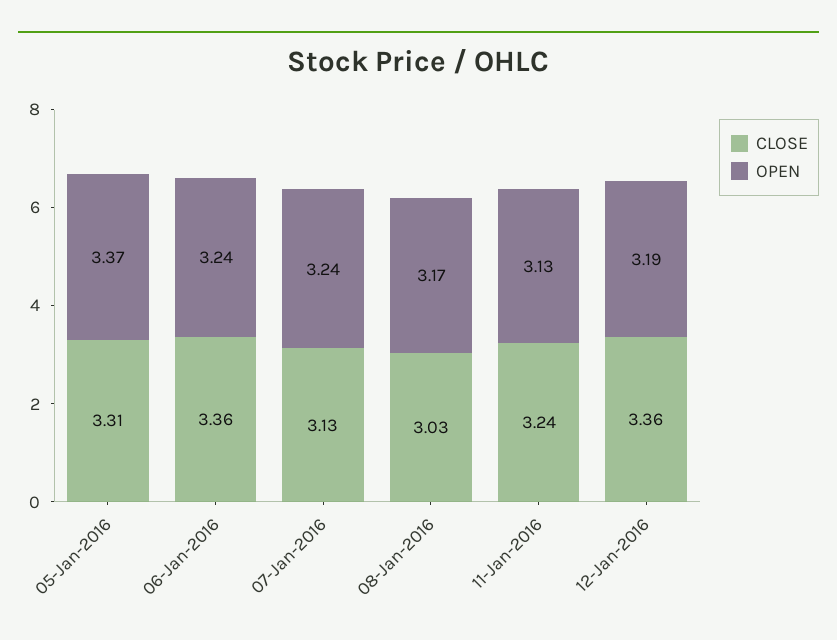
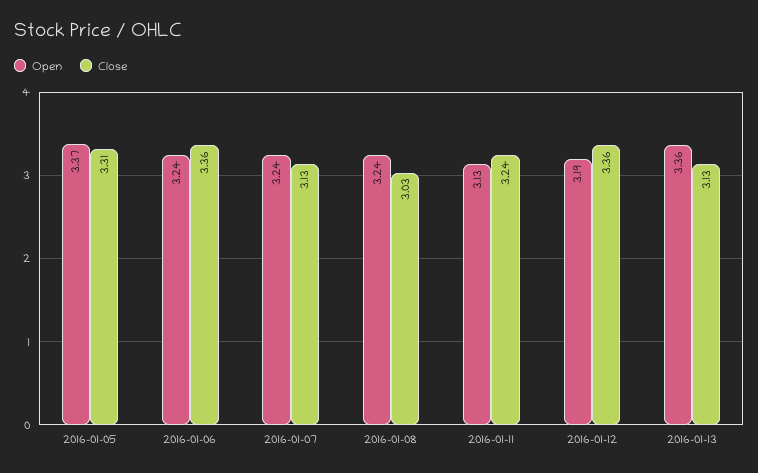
OPEN, 08-Jan-2016: 3.17 -> 3.24
OPEN, 2016-01-13: none -> 3.36
CLOSE, 2016-01-13: none -> 3.13

